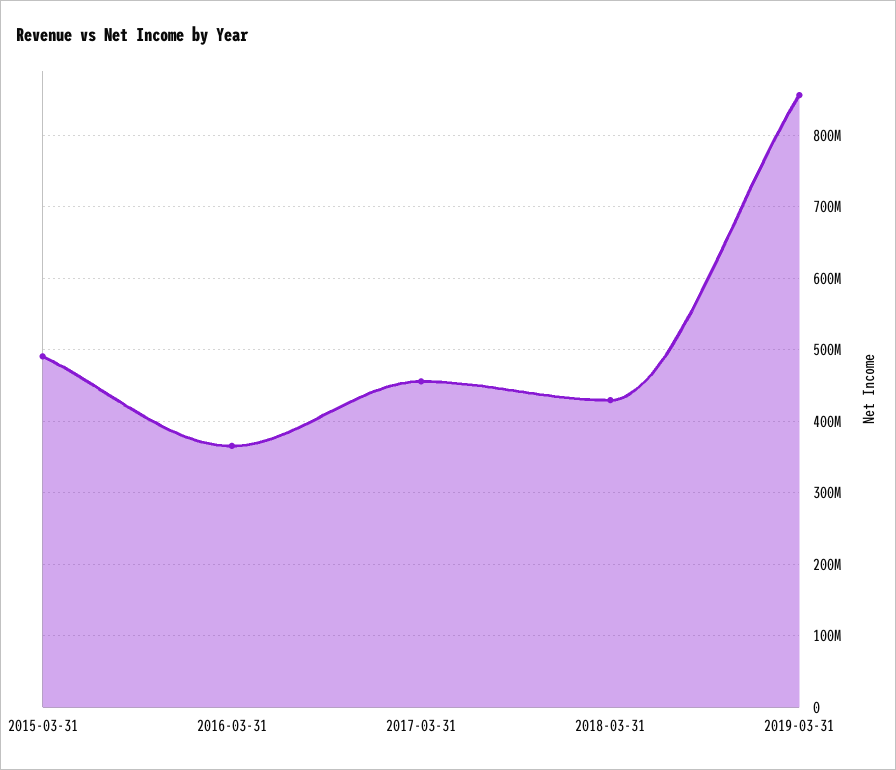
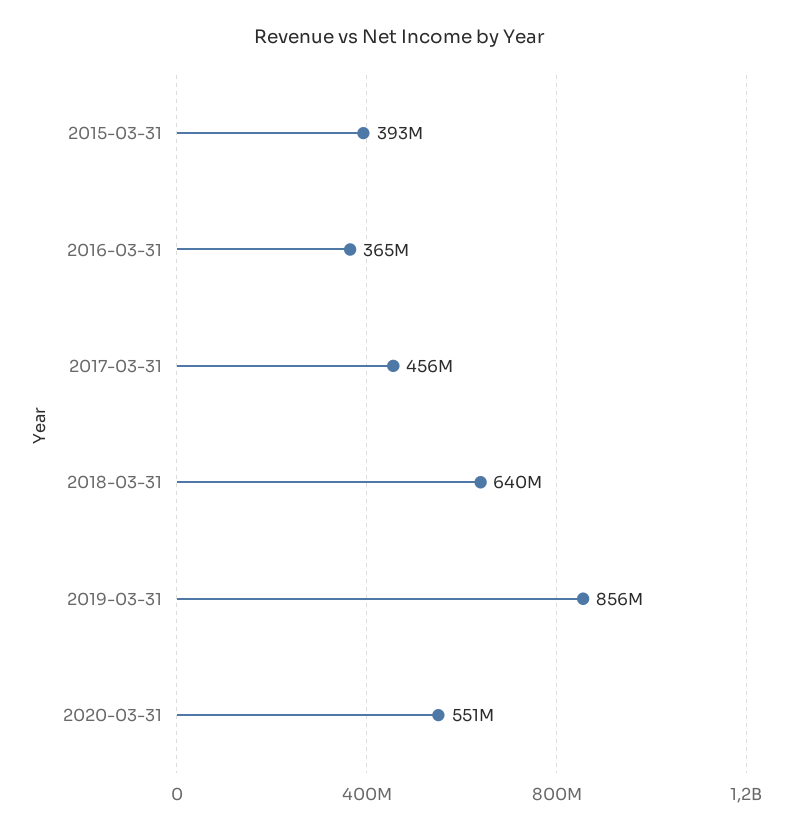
2015-03-31: 490000000 -> 393000000
2018-03-31: 430000000 -> 640000000
2020-03-31: none -> 551000000

